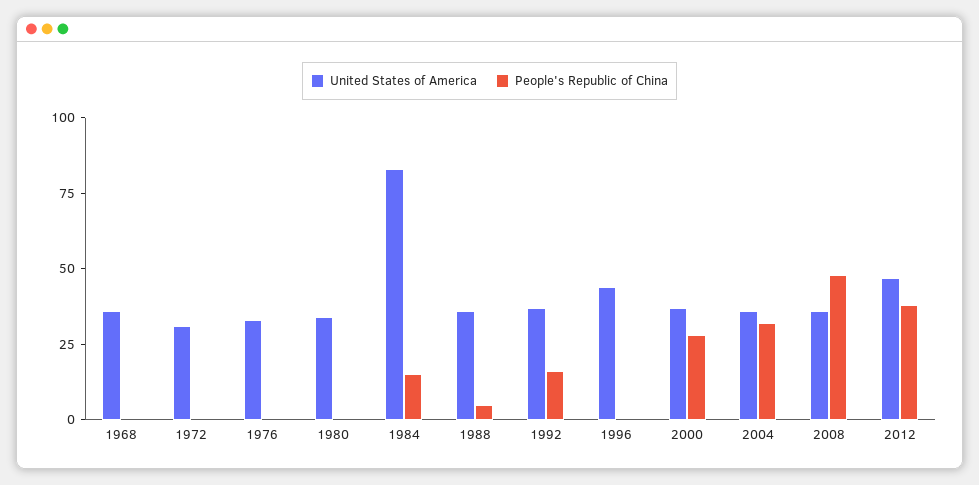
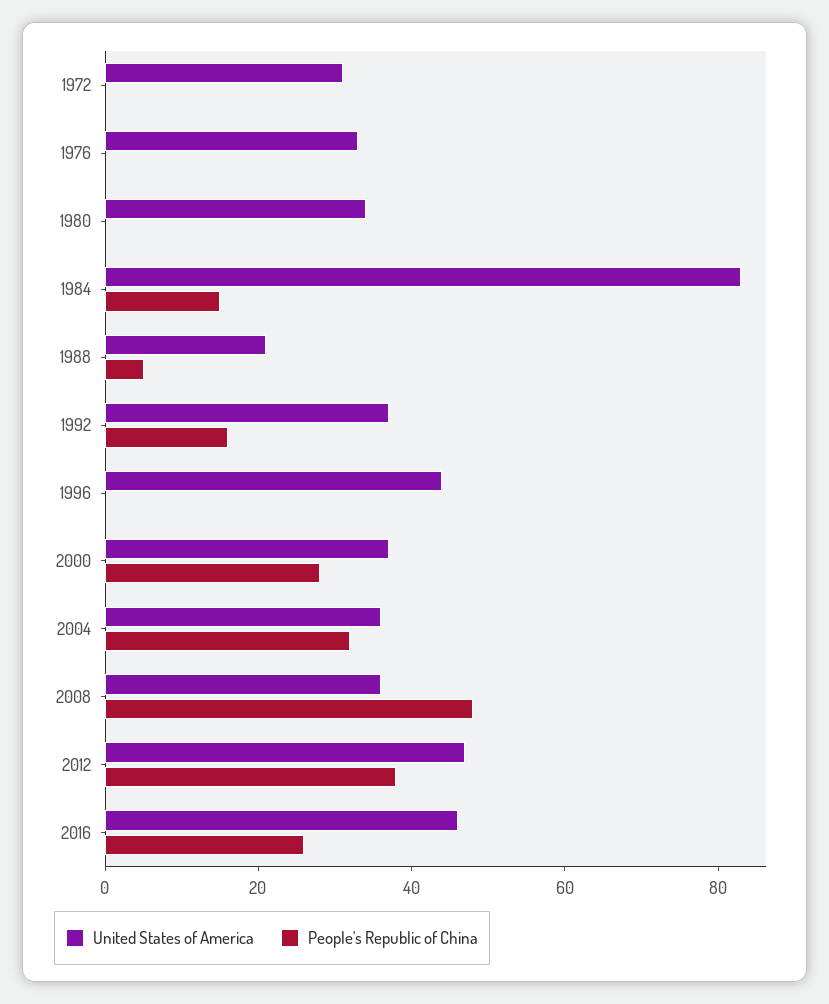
United States of America, 1968: 35 -> none
People's Republic of China, 1968: 0 -> none
United States of America, 1988: 35 -> 20
United States of America, 2016: none -> 45
People's Republic of China, 2016: none -> 25

